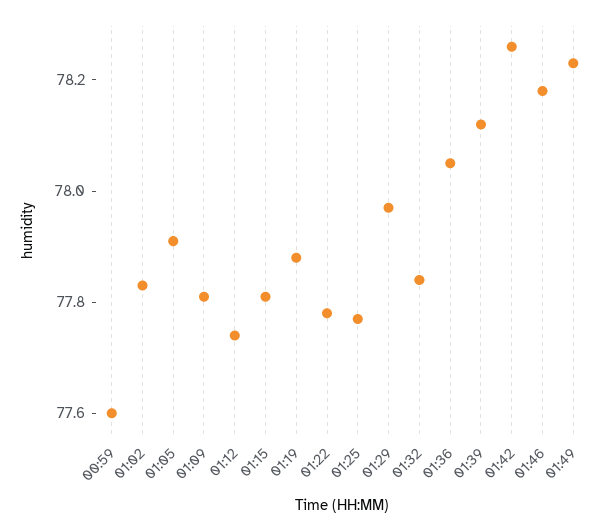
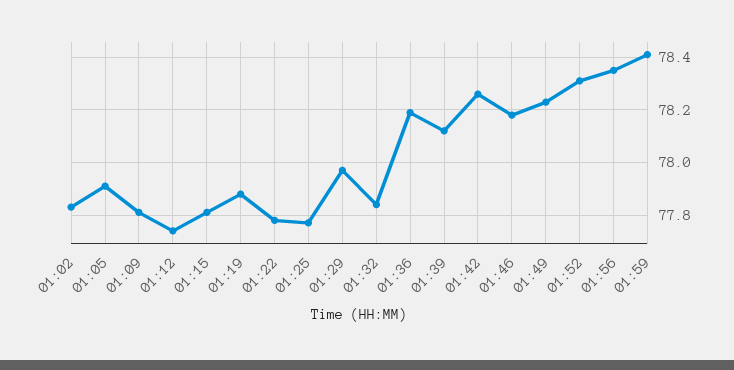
00:59: 77.6 -> none
01:36: 78.05 -> 78.2
01:52: none -> 78.3
01:56: none -> 78.35
01:59: none -> 78.4

